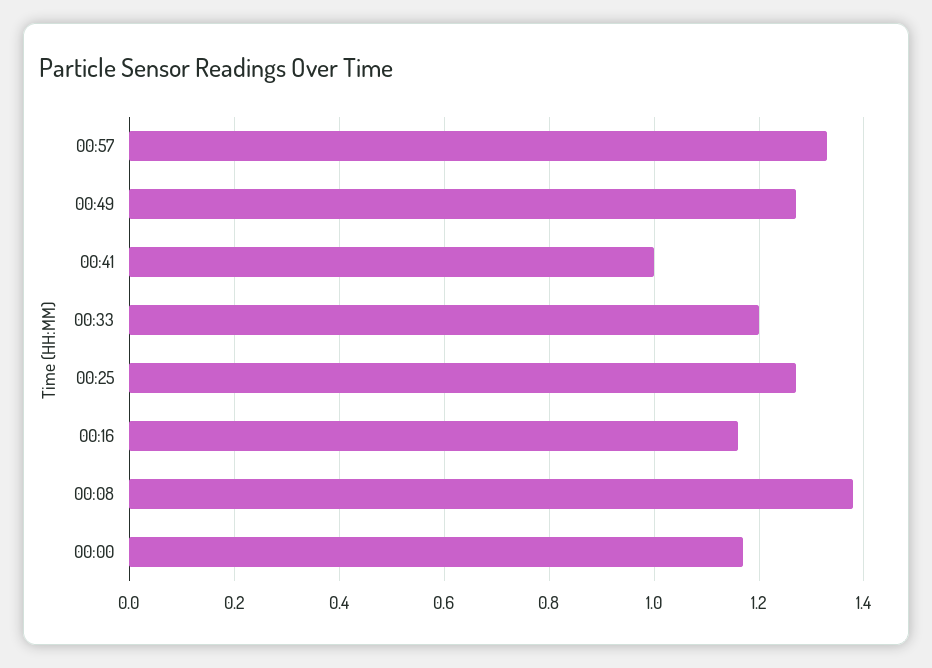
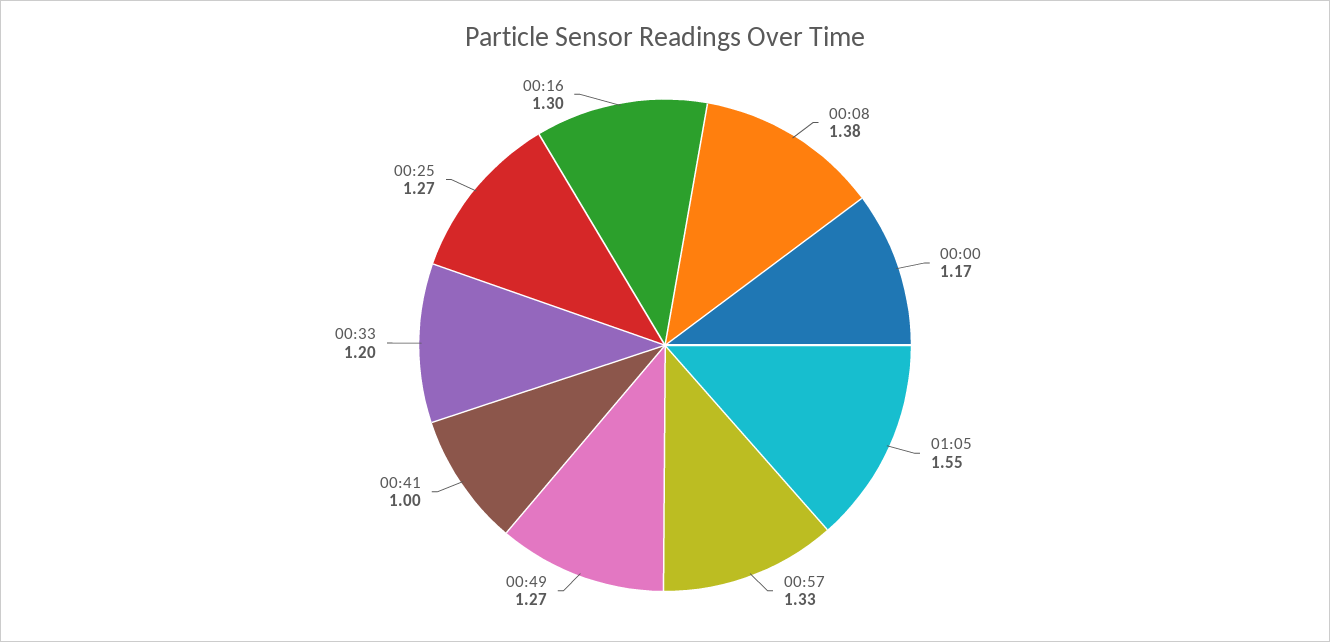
00:16: 1.15 -> 1.3
01:05: none -> 1.55

